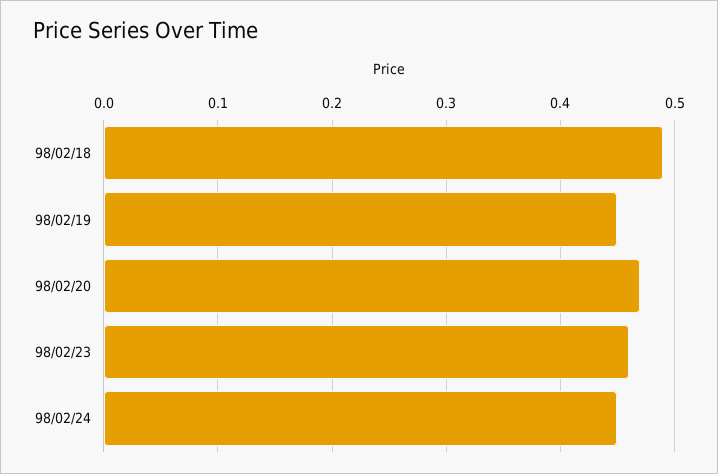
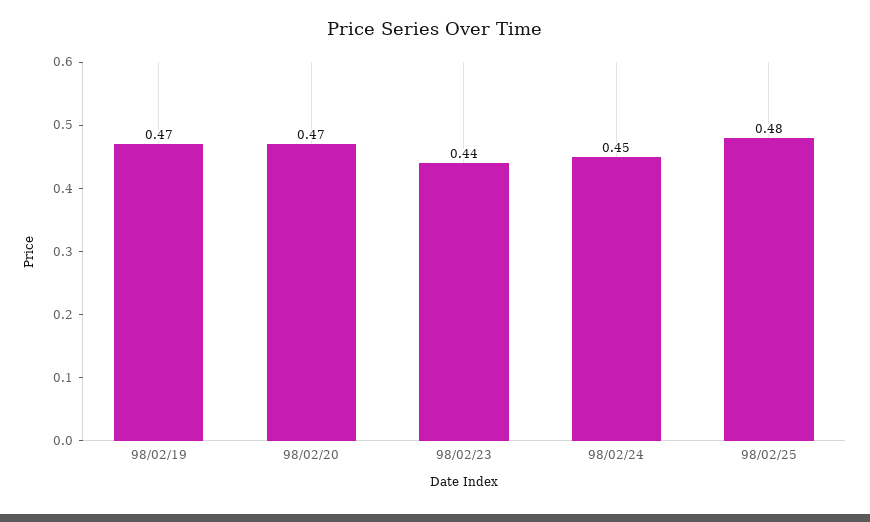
98/02/18: 0.49 -> none
98/02/19: 0.45 -> 0.47
98/02/23: 0.46 -> 0.44
98/02/25: none -> 0.48

